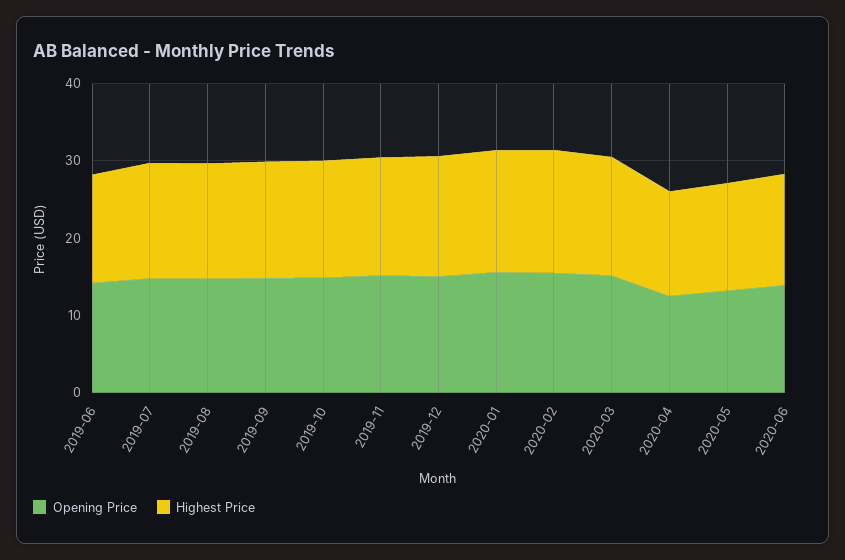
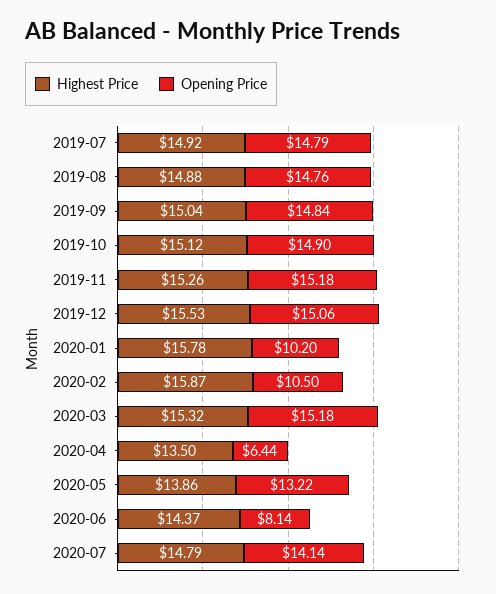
Opening Price, 2019-06: 14 -> none
Highest Price, 2019-06: 14 -> none
Opening Price, 2020-01: 16 -> 10.2
Opening Price, 2020-02: 16 -> 10.5
Opening Price, 2020-04: 12 -> 6.44
Opening Price, 2020-06: 14 -> 8.14
Highest Price, 2020-07: none -> 14.79
Opening Price, 2020-07: none -> 14.14

